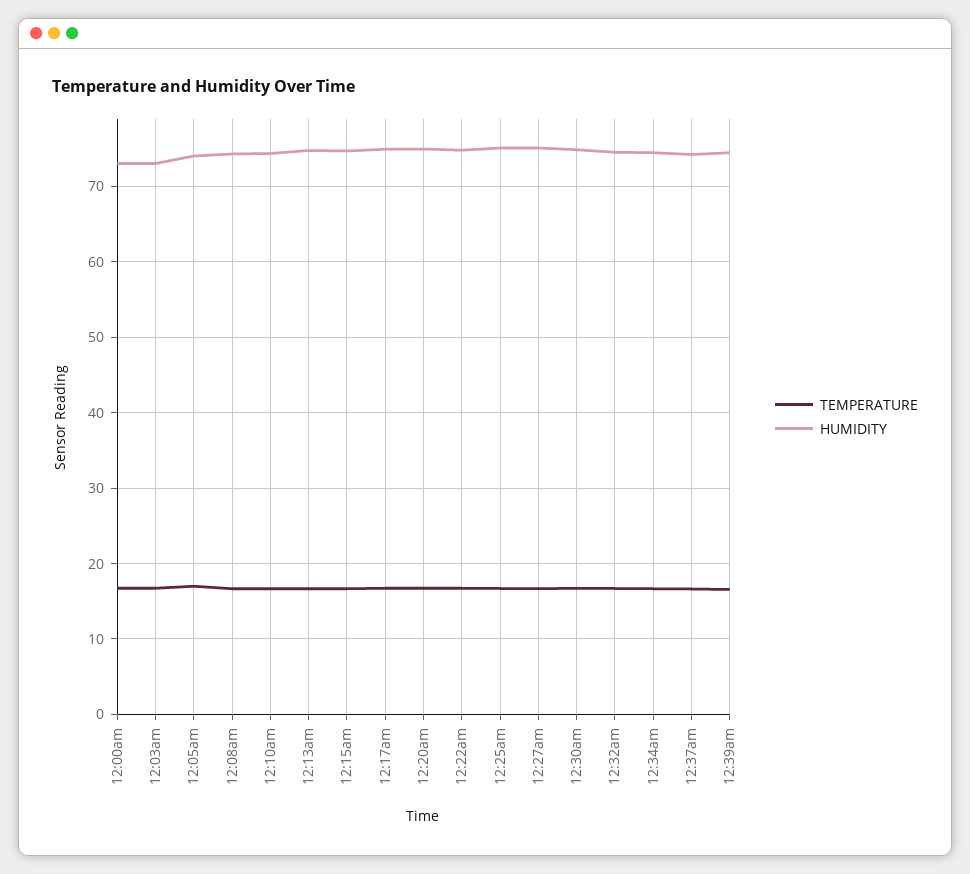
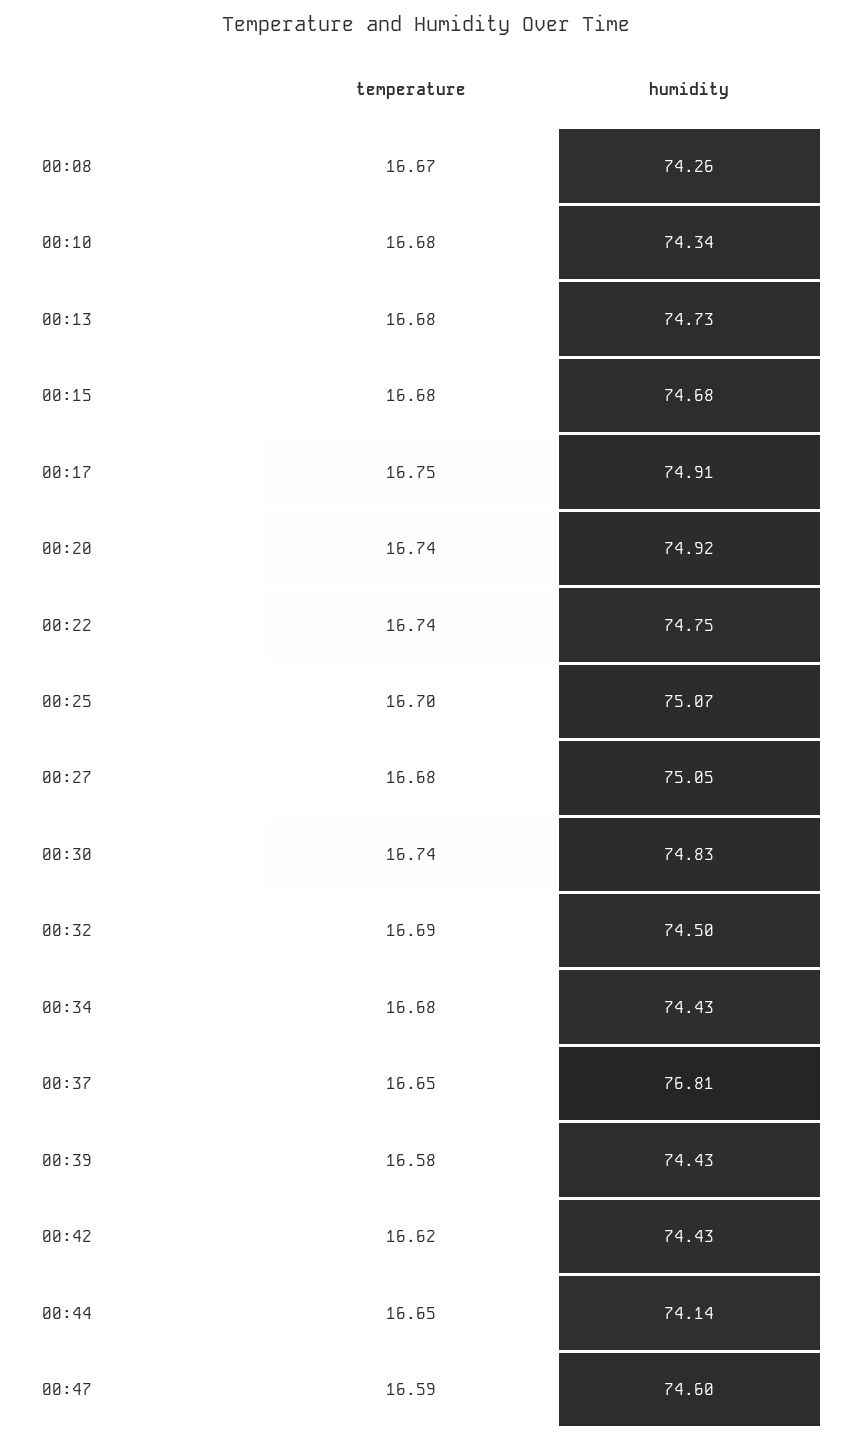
TEMPERATURE, 12:00am: 17 -> none
HUMIDITY, 12:00am: 73 -> none
TEMPERATURE, 12:03am: 17 -> none
HUMIDITY, 12:03am: 73 -> none
TEMPERATURE, 12:05am: 17 -> none
HUMIDITY, 12:05am: 74 -> none
HUMIDITY, 12:37am: 74 -> 76.81
TEMPERATURE, 00:42: none -> 16.62
HUMIDITY, 00:42: none -> 74.43
TEMPERATURE, 00:44: none -> 16.65
HUMIDITY, 00:44: none -> 74.14
TEMPERATURE, 00:47: none -> 16.59
HUMIDITY, 00:47: none -> 74.6

